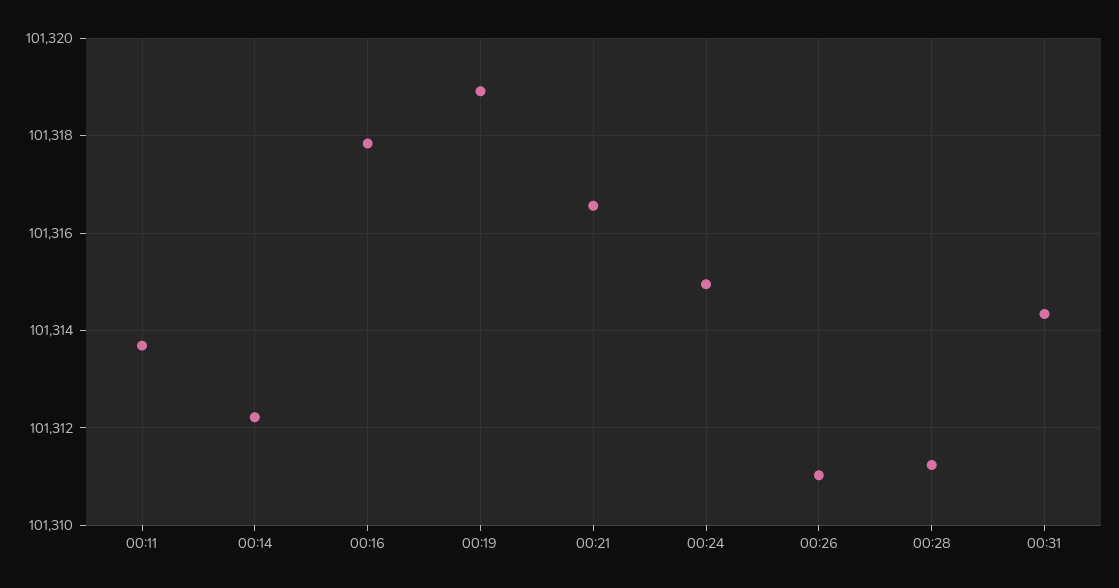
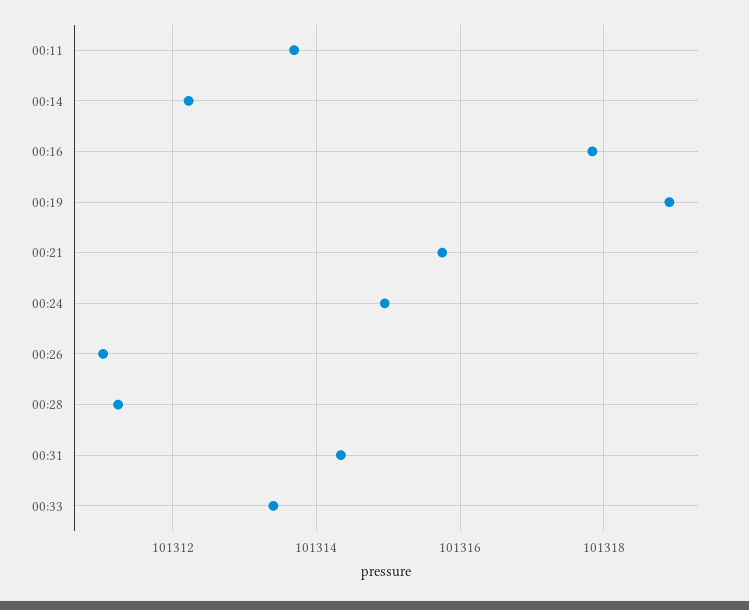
00:21: 101316.6 -> 101315.8
00:33: none -> 101313.4

